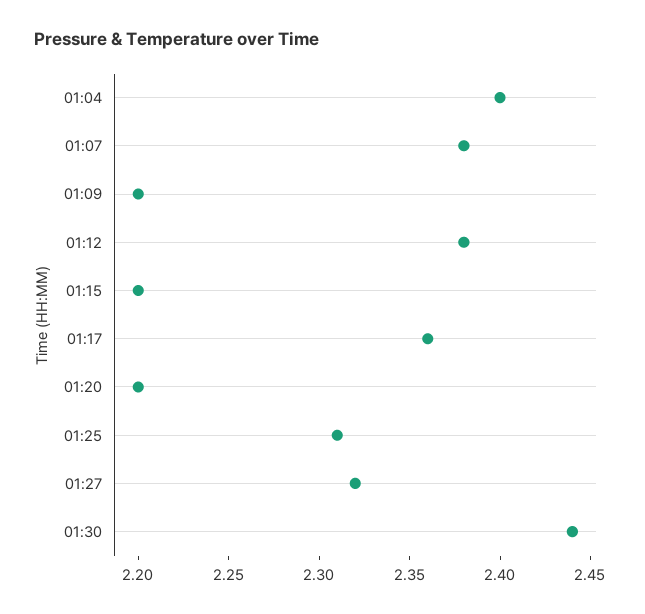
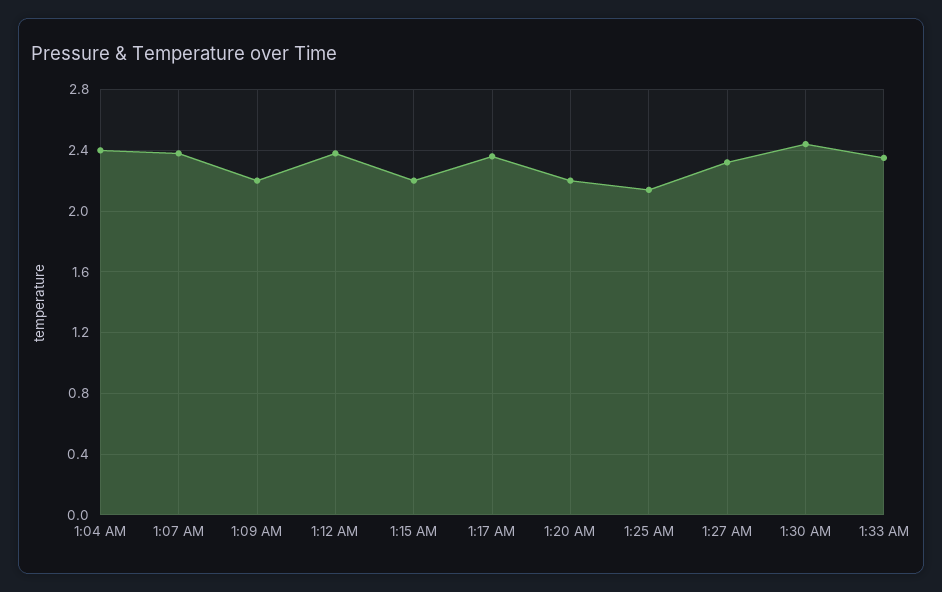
01:25: 2.31 -> 2.15
1:33 AM: none -> 2.35

